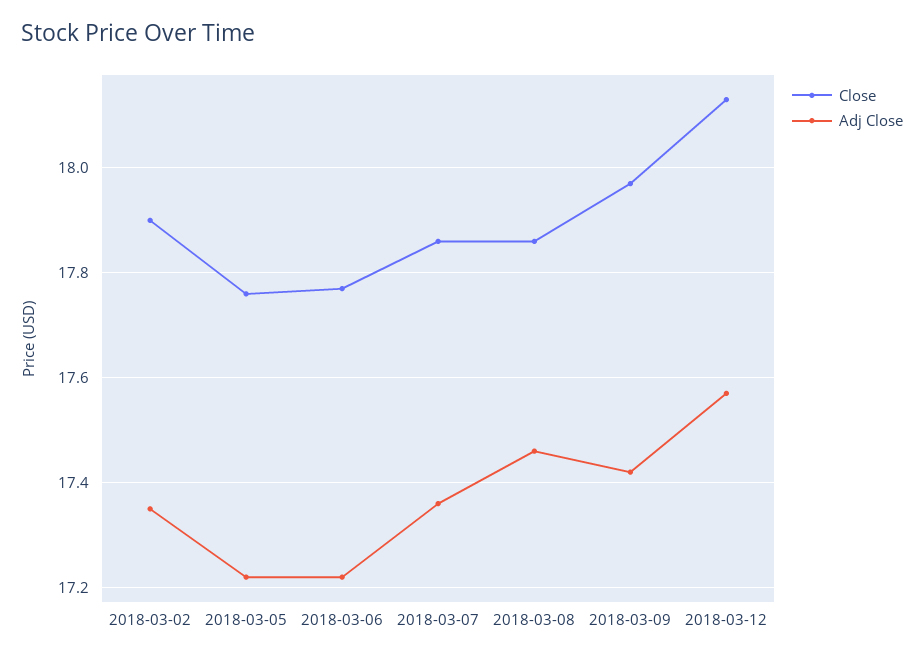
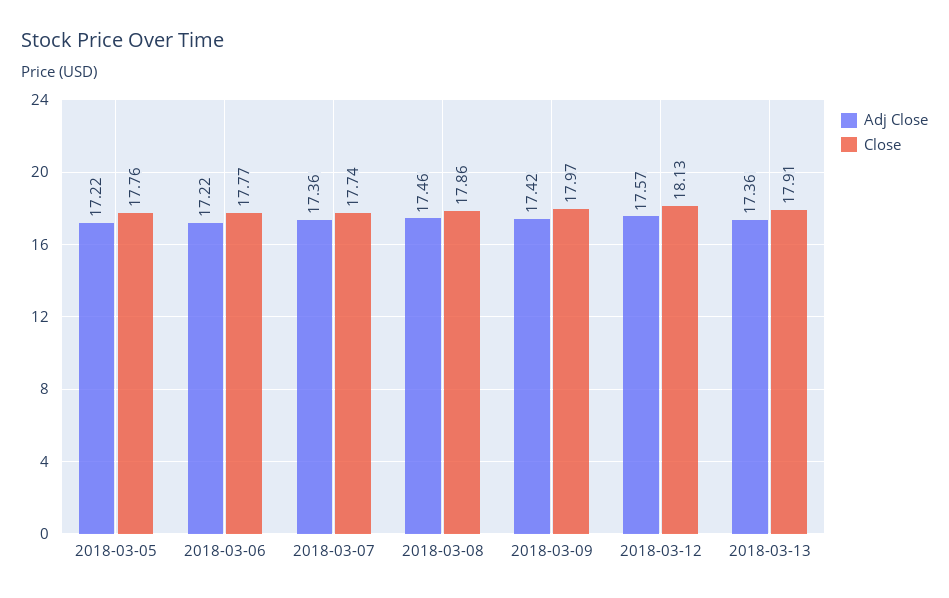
Close, 2018-03-02: 17.9 -> none
Adj Close, 2018-03-02: 17.35 -> none
Close, 2018-03-07: 17.85 -> 17.74
Adj Close, 2018-03-13: none -> 17.36
Close, 2018-03-13: none -> 17.91

